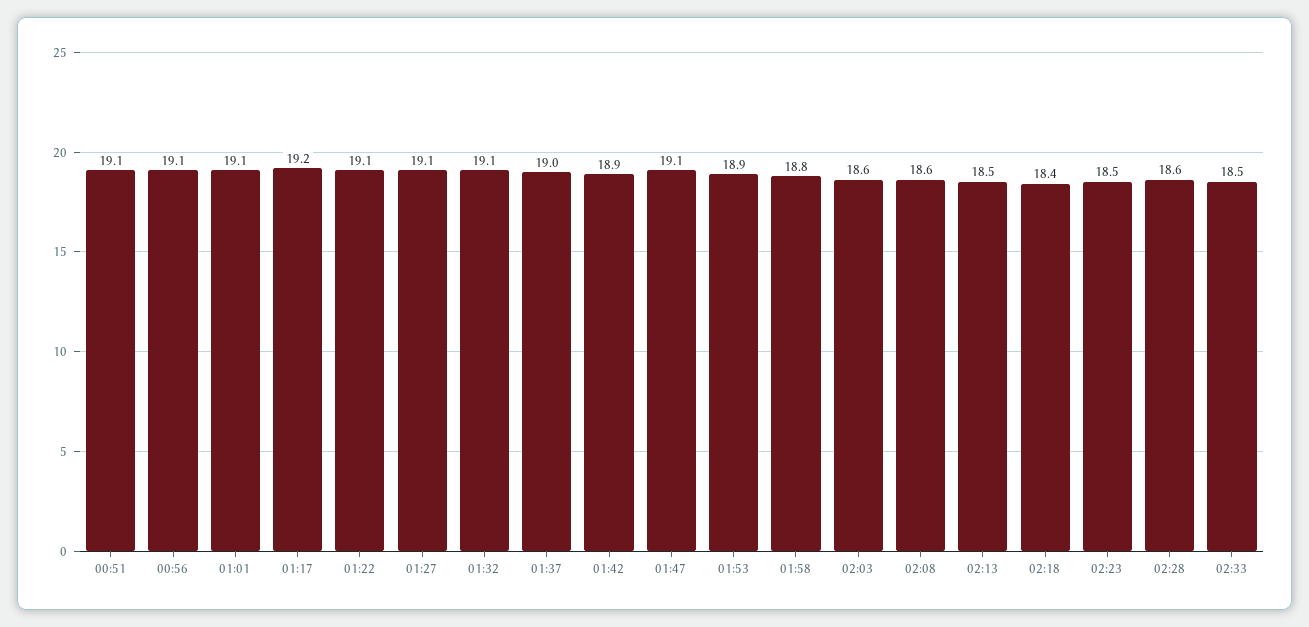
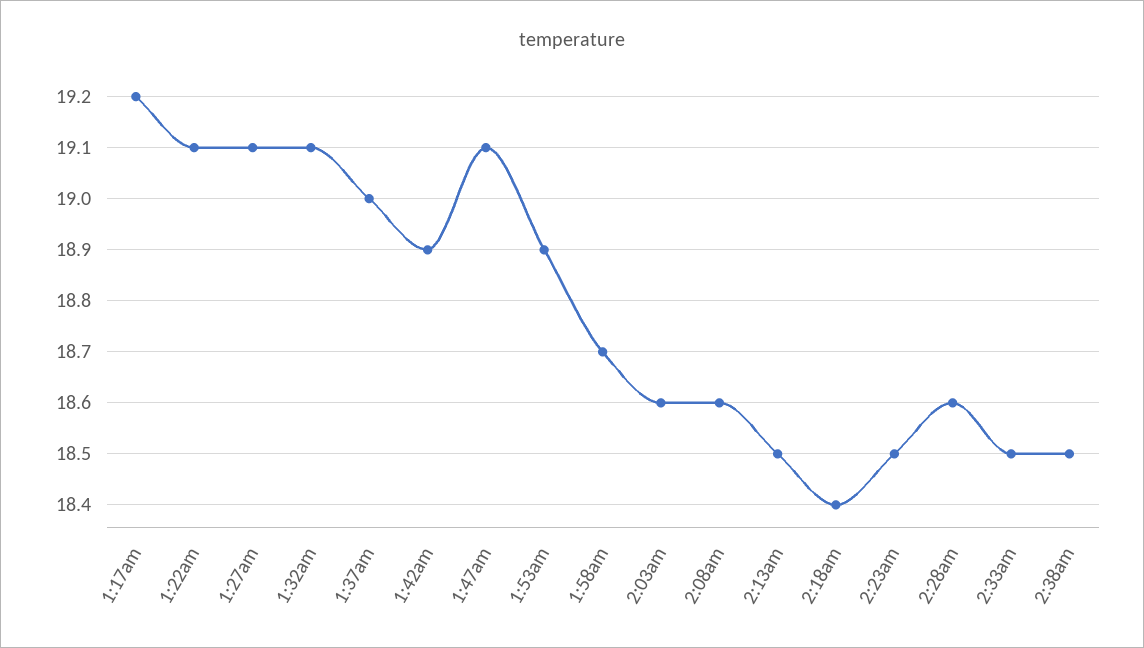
00:51: 19.1 -> none
00:56: 19.1 -> none
01:01: 19.1 -> none
01:58: 18.8 -> 18.7
2:38am: none -> 18.5

